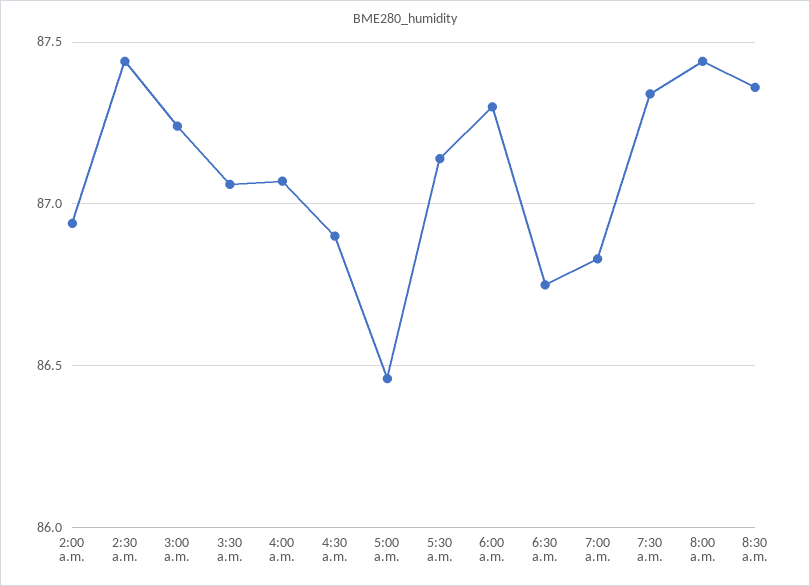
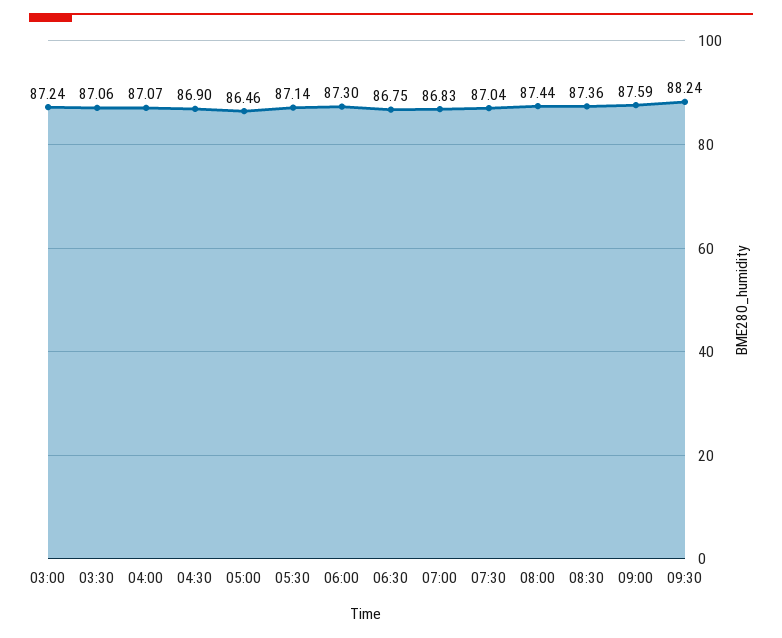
2:00 a.m.: 86.95 -> none
2:30 a.m.: 87.45 -> none
7:30 a.m.: 87.35 -> 87.04
09:00: none -> 87.59
09:30: none -> 88.24

